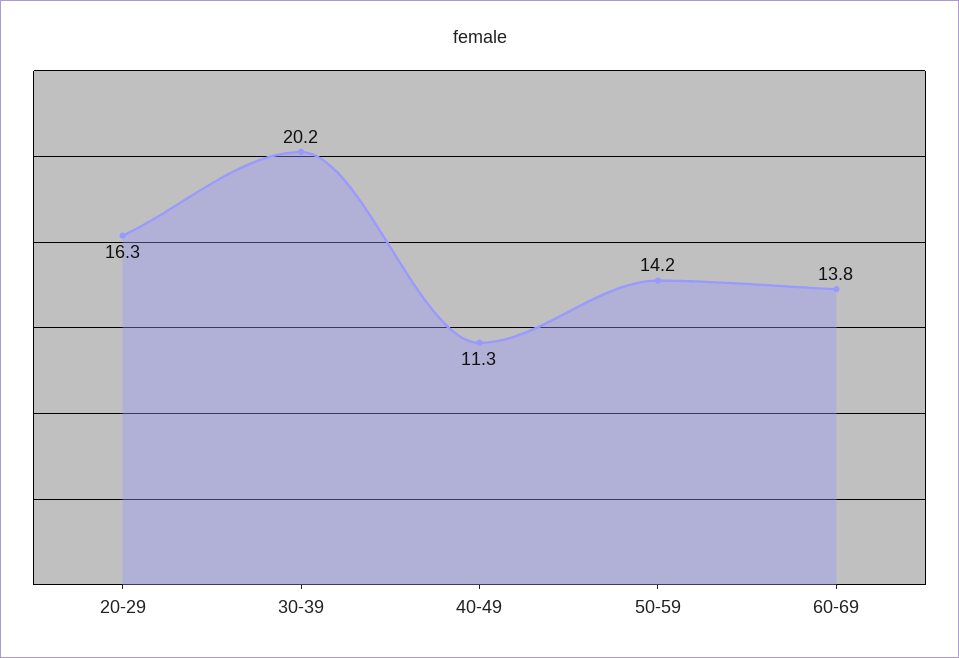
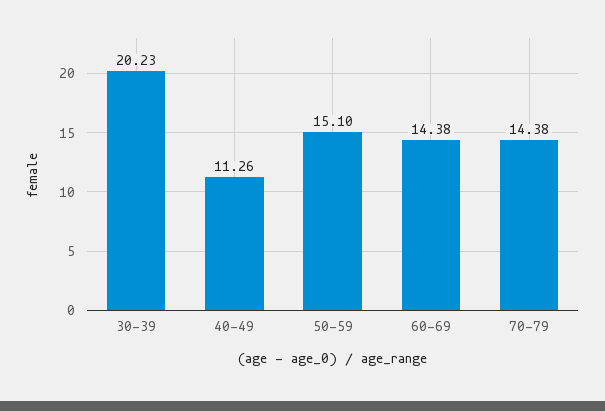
20-29: 16.3 -> none
50-59: 14.2 -> 15.1
60-69: 13.8 -> 14.38
70-79: none -> 14.38

